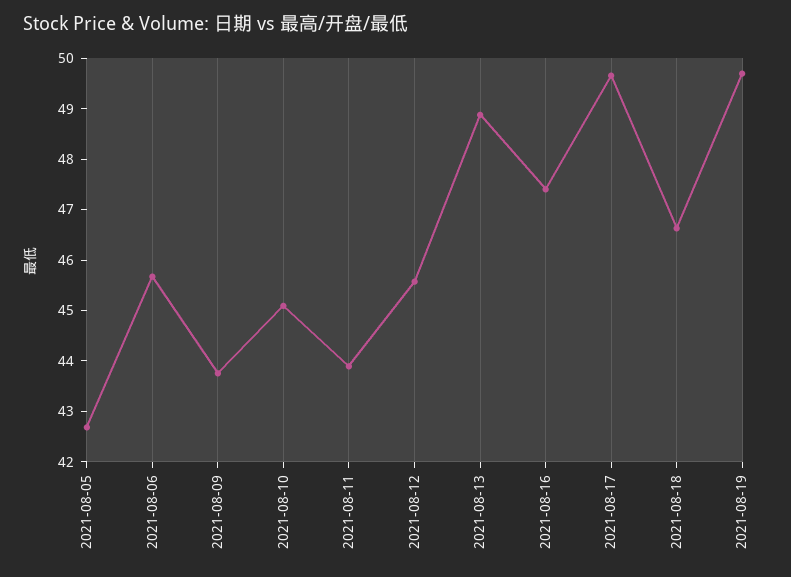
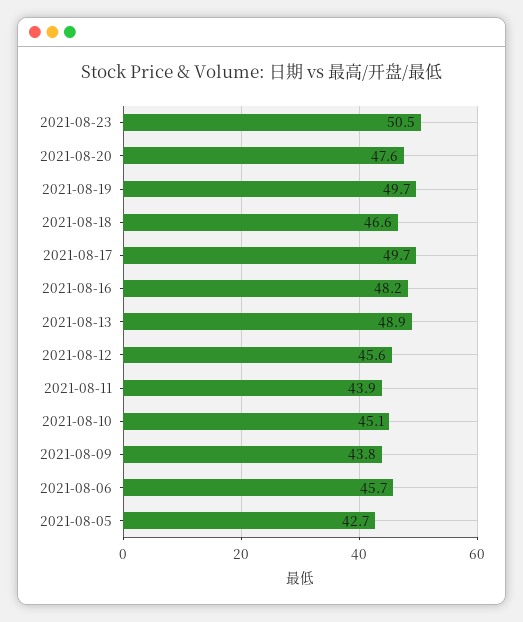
2021-08-16: 47.4 -> 48.2
2021-08-23: none -> 50.5
2021-08-20: none -> 47.6

